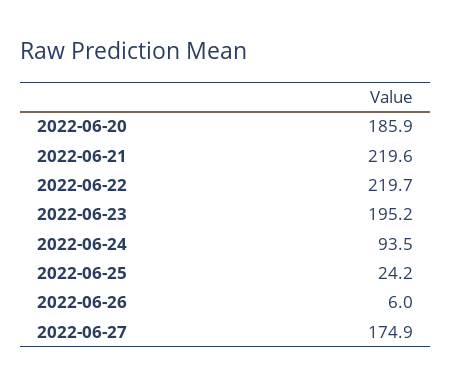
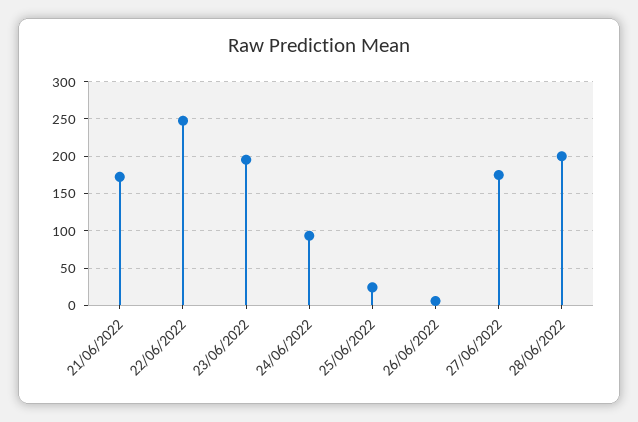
2022-06-20: 185.9 -> none
2022-06-21: 219.6 -> 170
2022-06-22: 219.7 -> 250
28/06/2022: none -> 200

